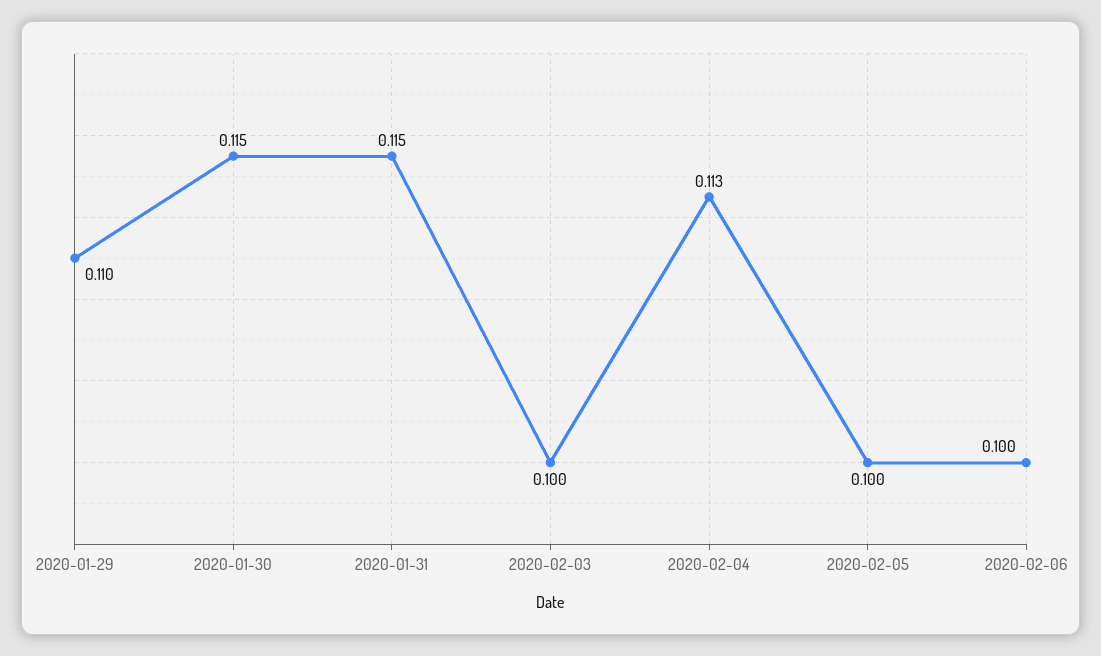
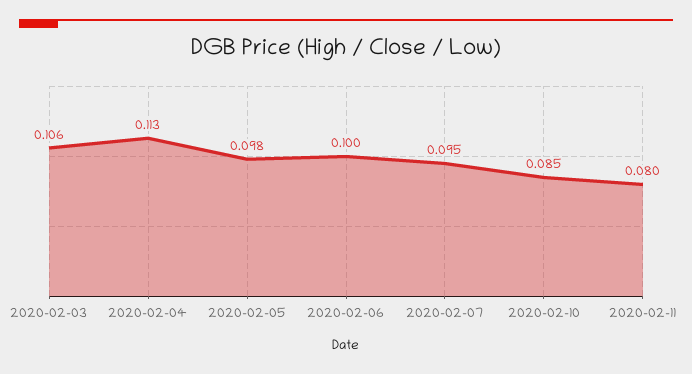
2020-01-29: 0.11 -> none
2020-01-30: 0.115 -> none
2020-01-31: 0.115 -> none
2020-02-03: 0.1 -> 0.106
2020-02-05: 0.1 -> 0.098
2020-02-07: none -> 0.095
2020-02-10: none -> 0.085
2020-02-11: none -> 0.08

